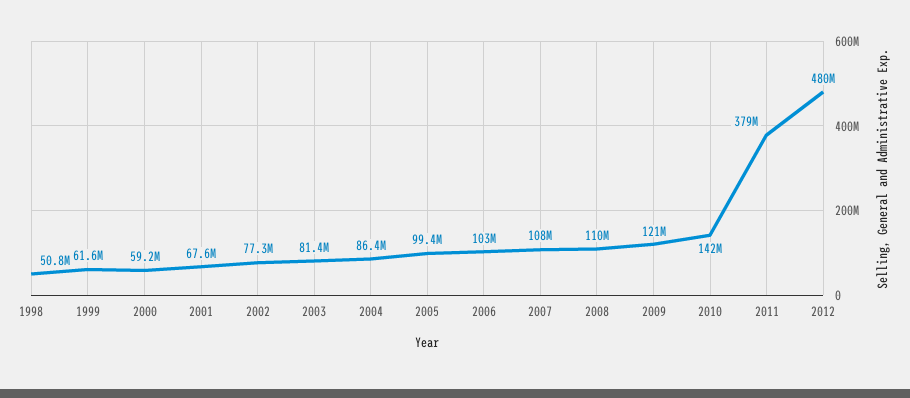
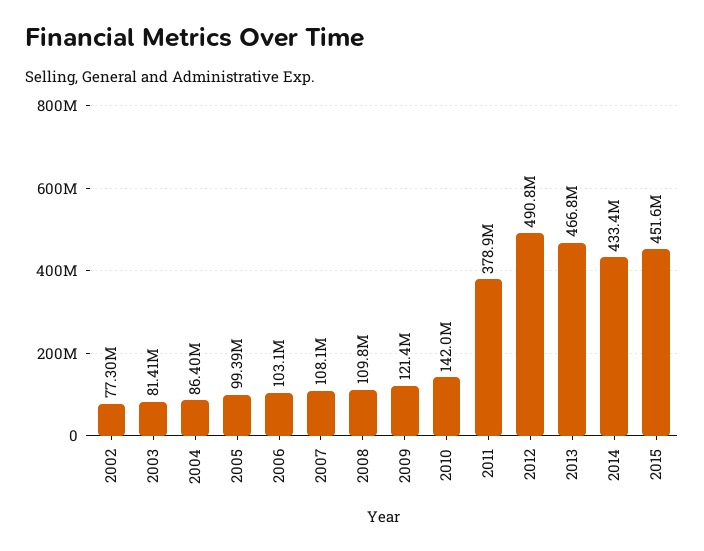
1998: 50800000 -> none
1999: 61600000 -> none
2000: 59200000 -> none
2001: 67600000 -> none
2012: 480000000 -> 490800000
2013: none -> 466800000
2014: none -> 433400000
2015: none -> 451600000

